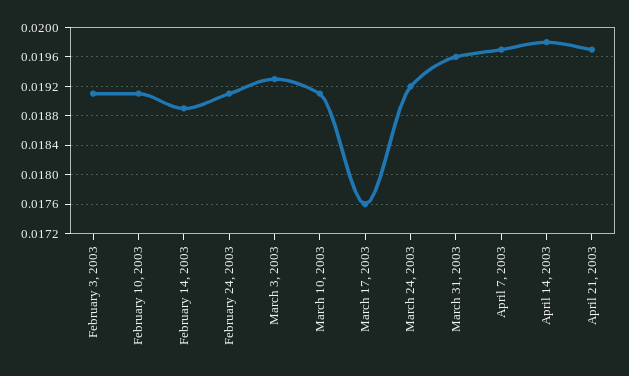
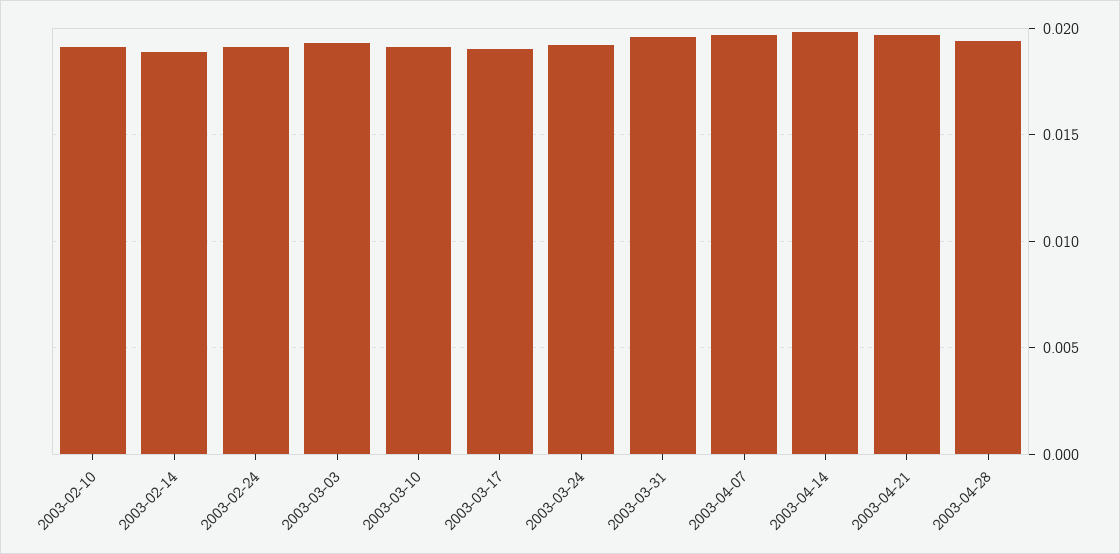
February 3, 2003: 0.0191 -> none
March 17, 2003: 0.0176 -> 0.019
2003-04-28: none -> 0.0195

